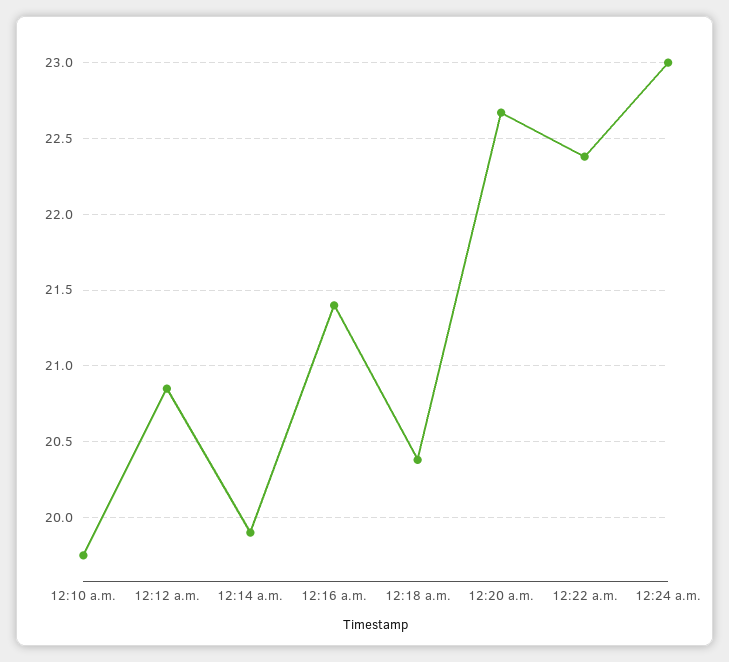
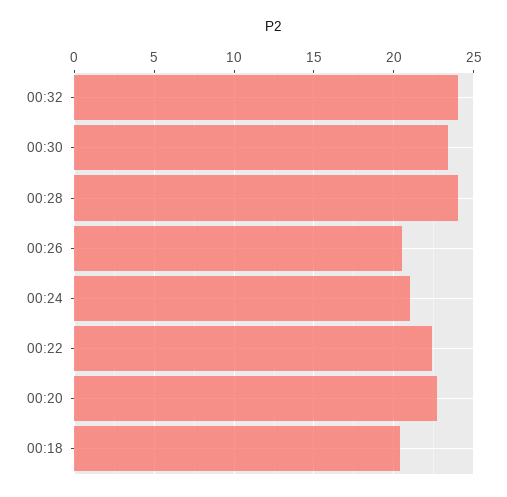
12:10 a.m.: 19.75 -> none
12:12 a.m.: 20.85 -> none
12:14 a.m.: 19.9 -> none
12:16 a.m.: 21.4 -> none
12:24 a.m.: 23 -> 21
00:32: none -> 24
00:30: none -> 23.5
00:28: none -> 24
00:26: none -> 20.5

